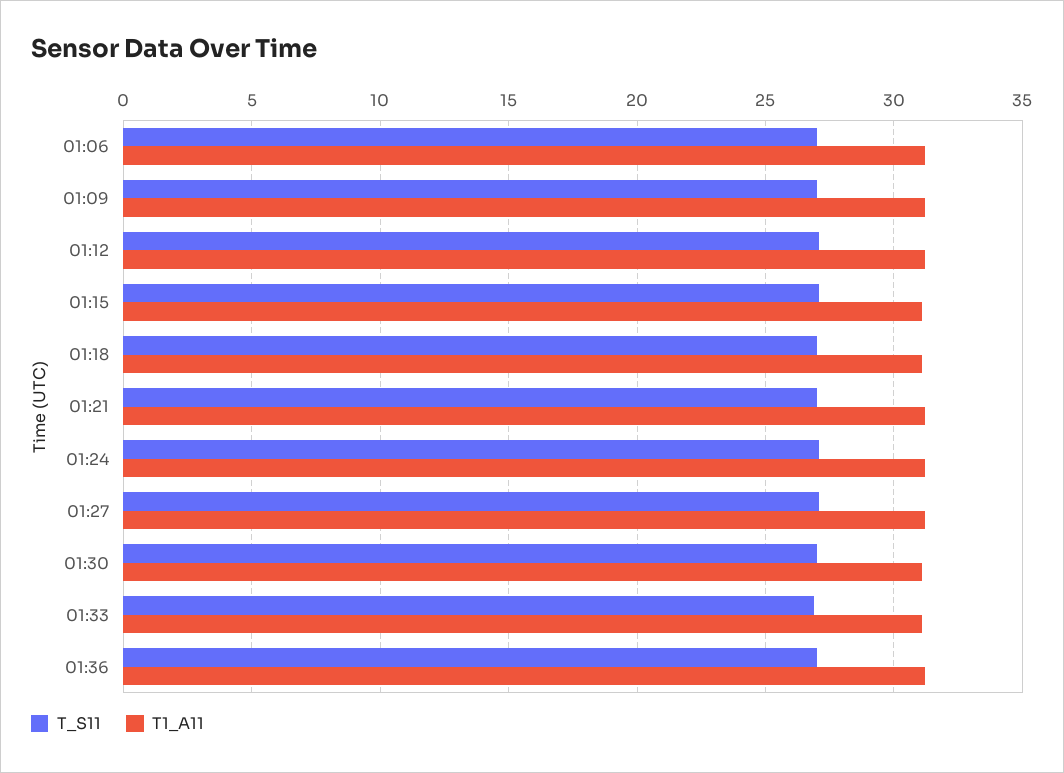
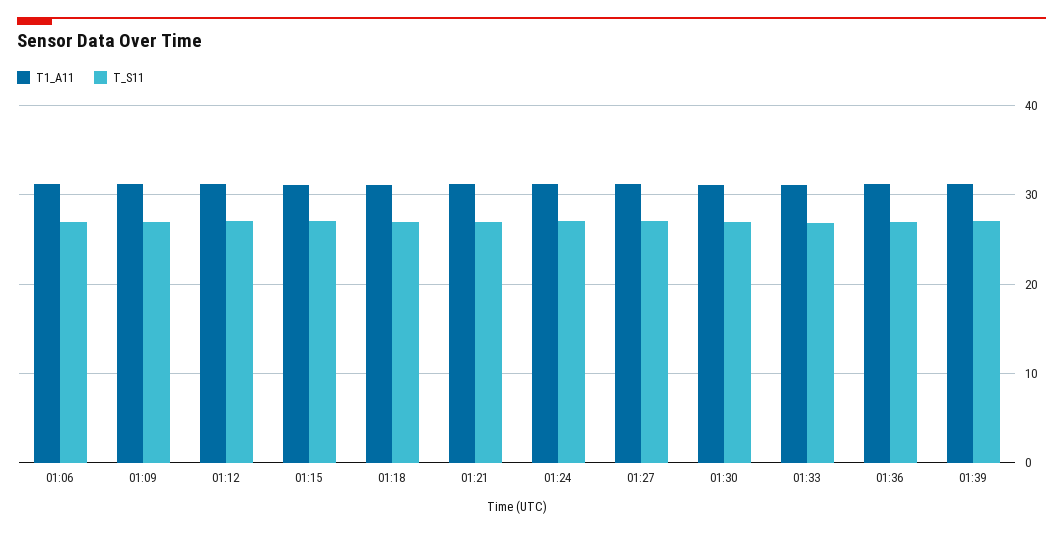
T1_A11, 01:39: none -> 31
T_S11, 01:39: none -> 27

